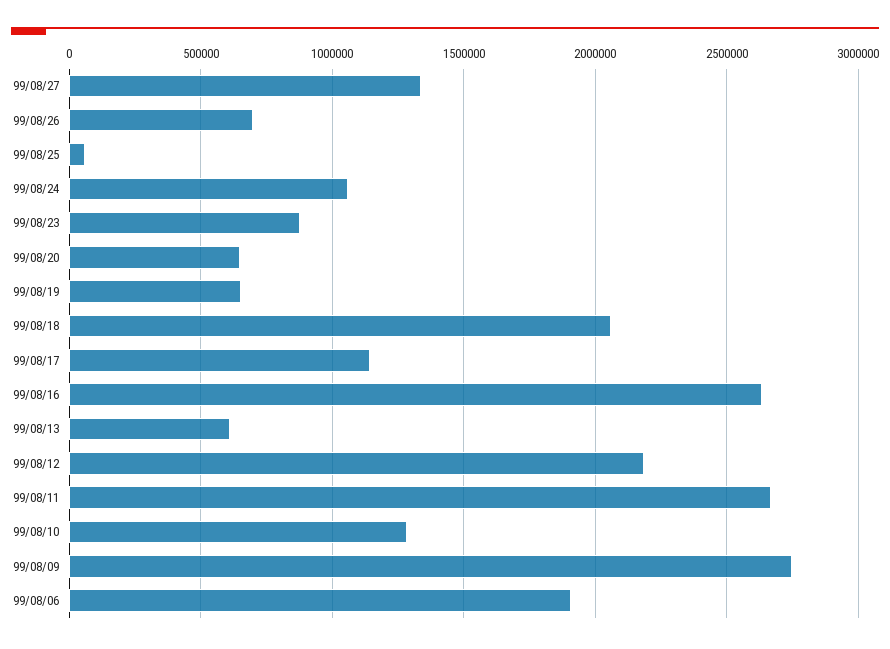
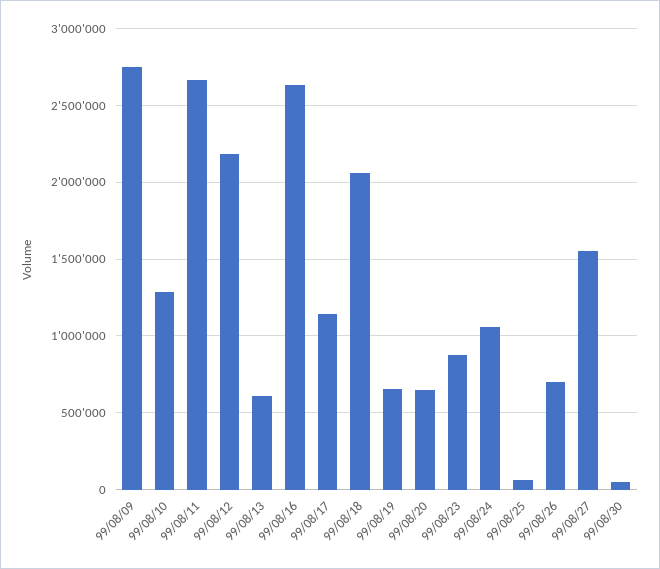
99/08/27: 1350000 -> 1550000
99/08/06: 1900000 -> none
99/08/30: none -> 50000

